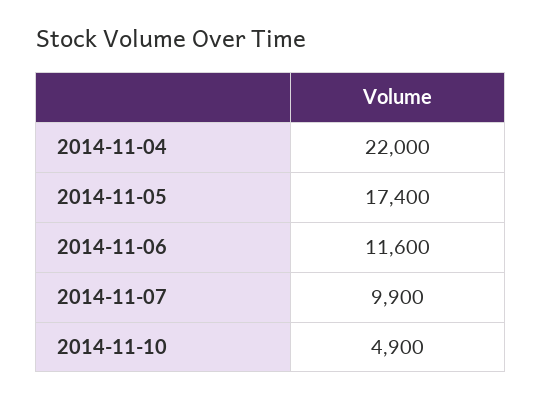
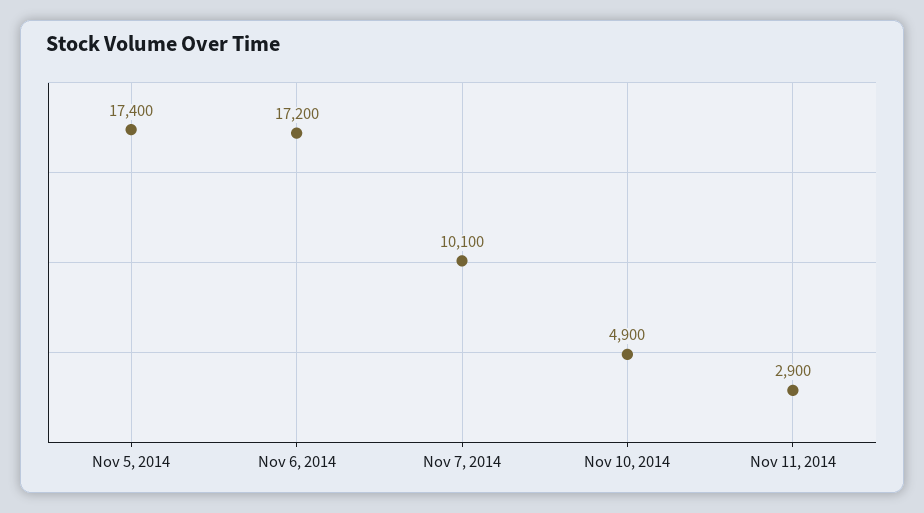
2014-11-04: 22000 -> none
2014-11-06: 11600 -> 17200
2014-11-07: 9900 -> 10100
Nov 11, 2014: none -> 2900

